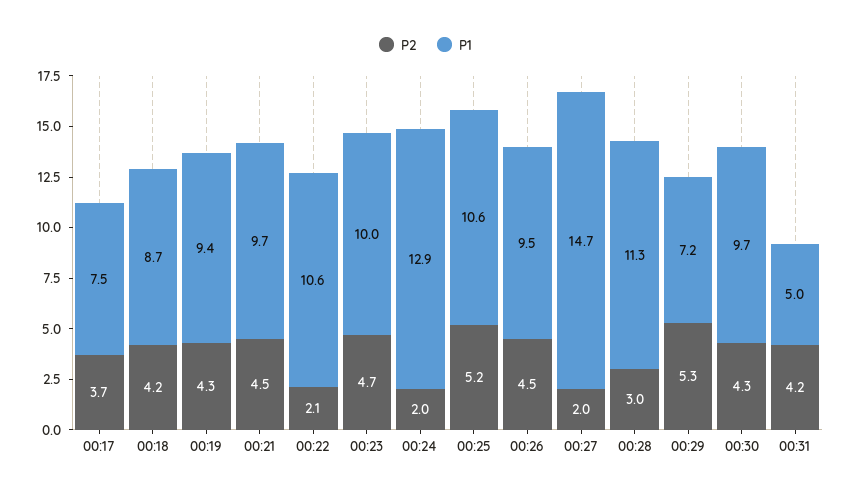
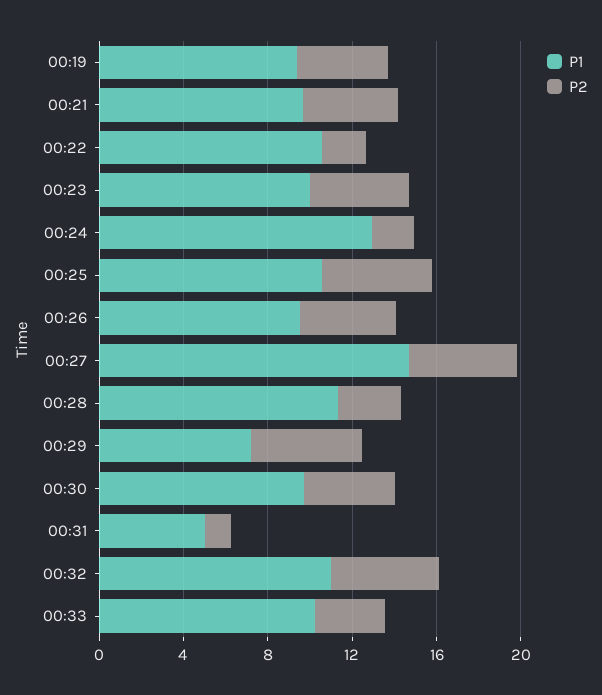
P2, 00:17: 3.7 -> none
P1, 00:17: 7.5 -> none
P2, 00:18: 4.2 -> none
P1, 00:18: 8.7 -> none
P2, 00:27: 2 -> 5
P2, 00:31: 4.2 -> 1
P1, 00:32: none -> 11
P2, 00:32: none -> 5
P1, 00:33: none -> 10
P2, 00:33: none -> 3

